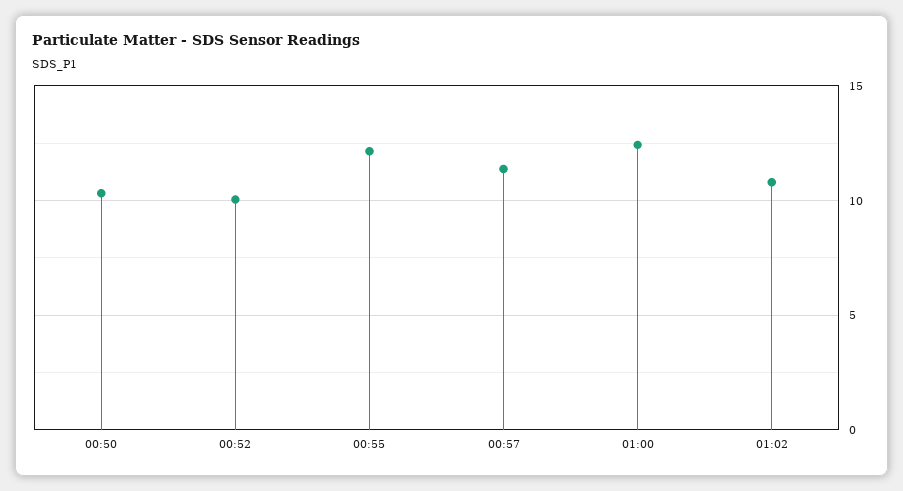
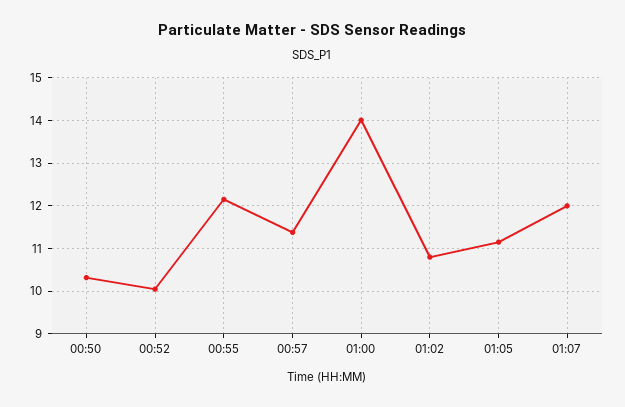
01:00: 12.5 -> 14
01:05: none -> 11.2
01:07: none -> 12

